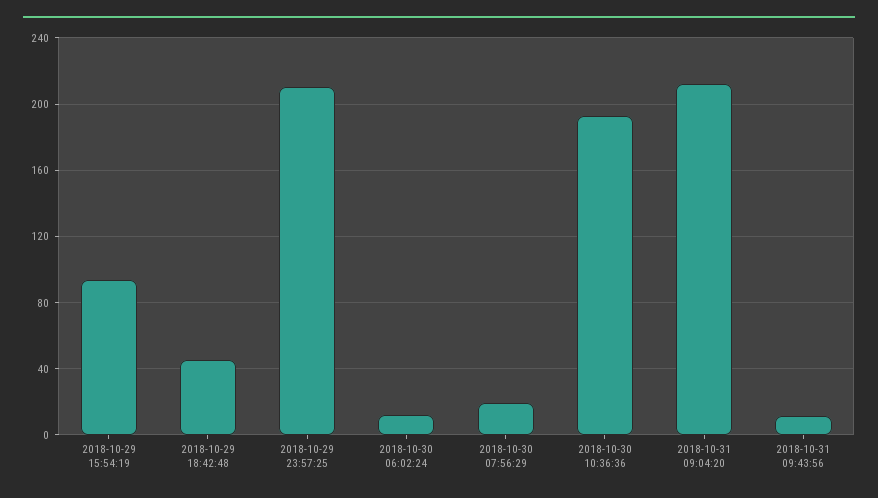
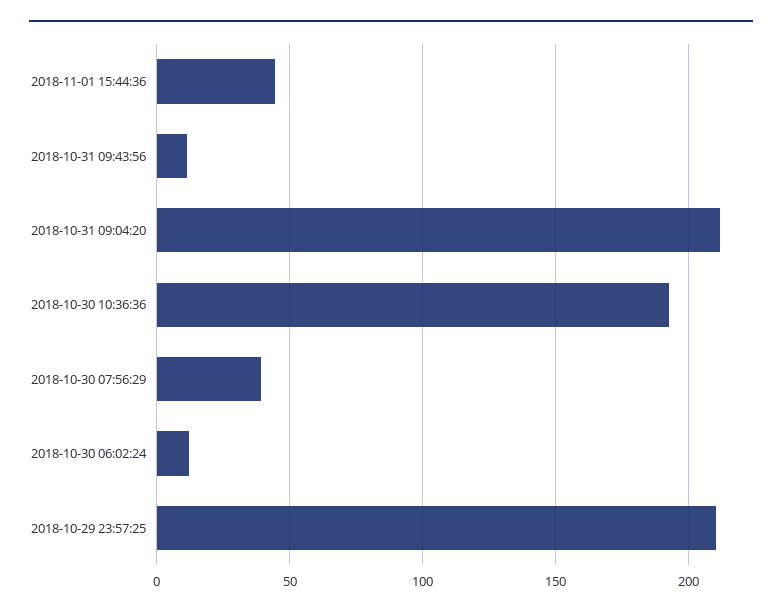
2018-10-29 15:54:19: 95 -> none
2018-10-29 18:42:48: 45 -> none
2018-10-30 07:56:29: 20 -> 40
2018-11-01 15:44:36: none -> 45

